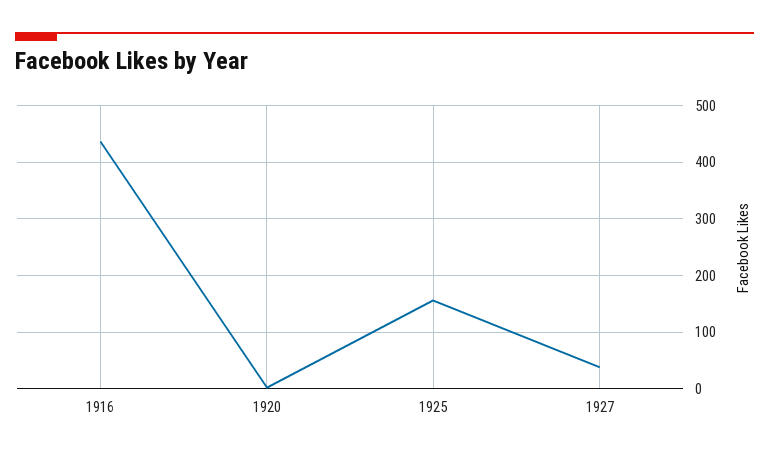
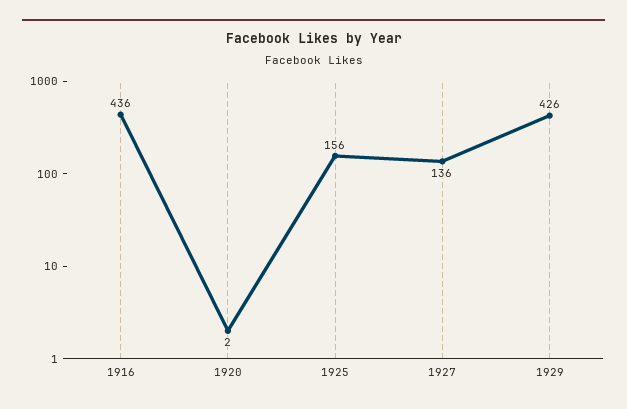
1927: 40 -> 136
1929: none -> 426

